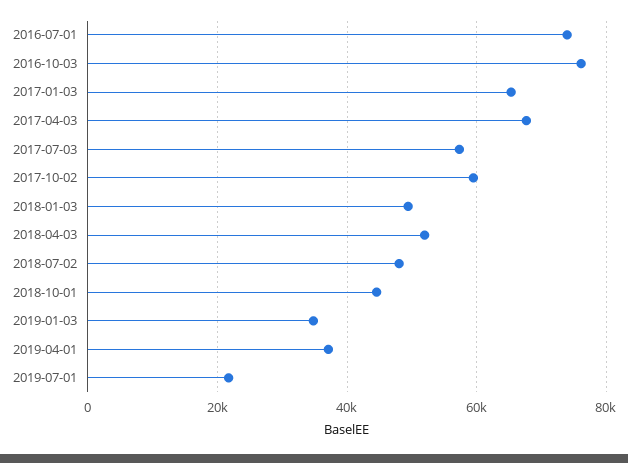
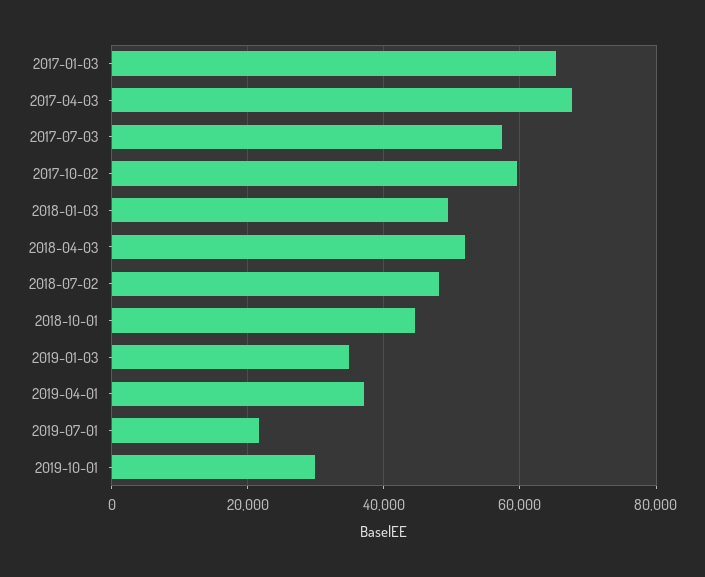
2016-07-01: 74000 -> none
2016-10-03: 76000 -> none
2019-10-01: none -> 30000

